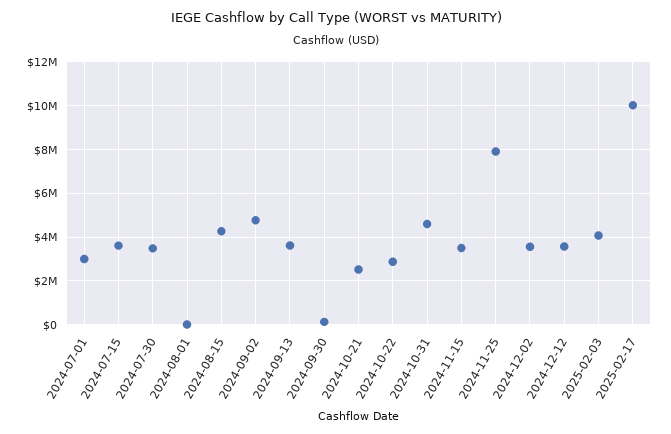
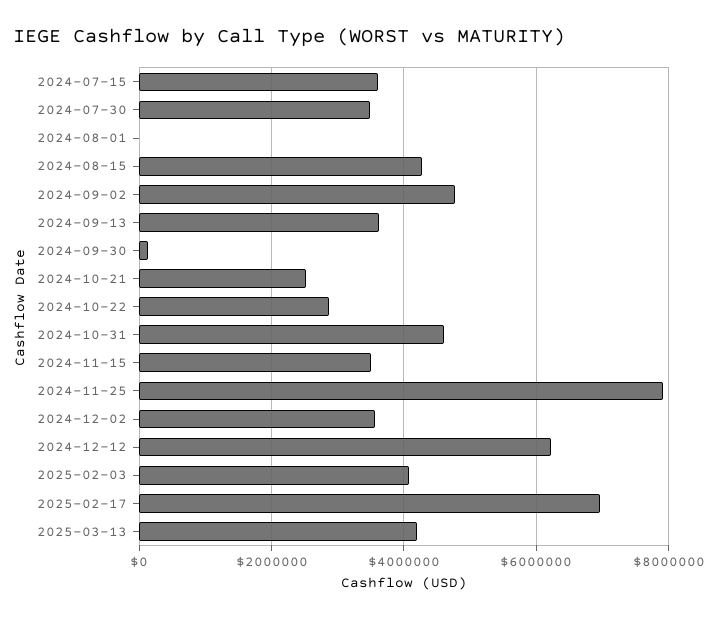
2024-07-01: 3000000 -> none
2024-12-12: 3500000 -> 6200000
2025-02-17: 10000000 -> 7000000
2025-03-13: none -> 4200000

